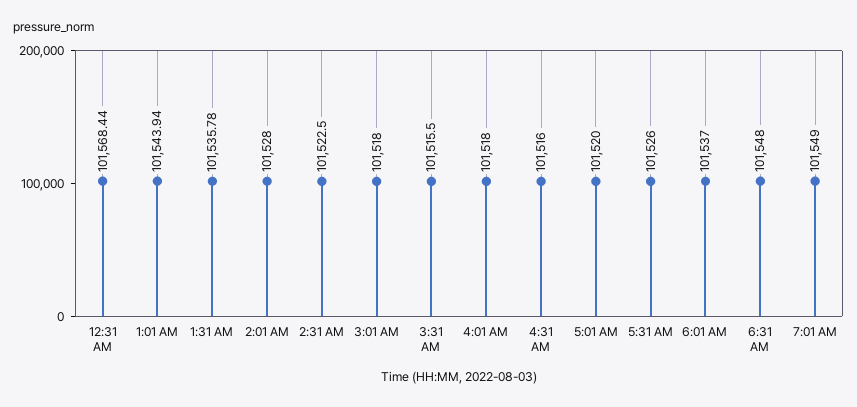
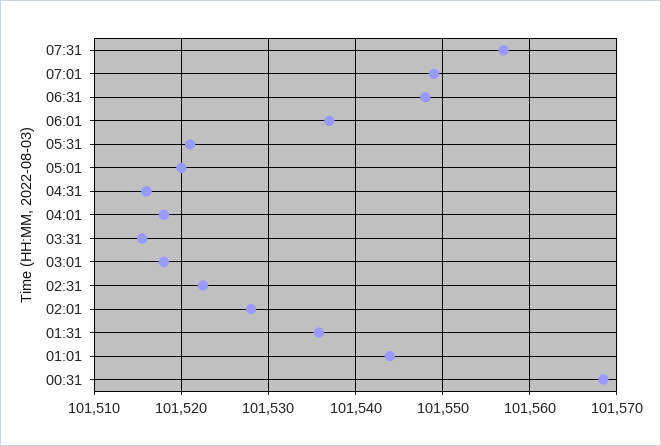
5:31 AM: 101526 -> 101521
07:31: none -> 101557

